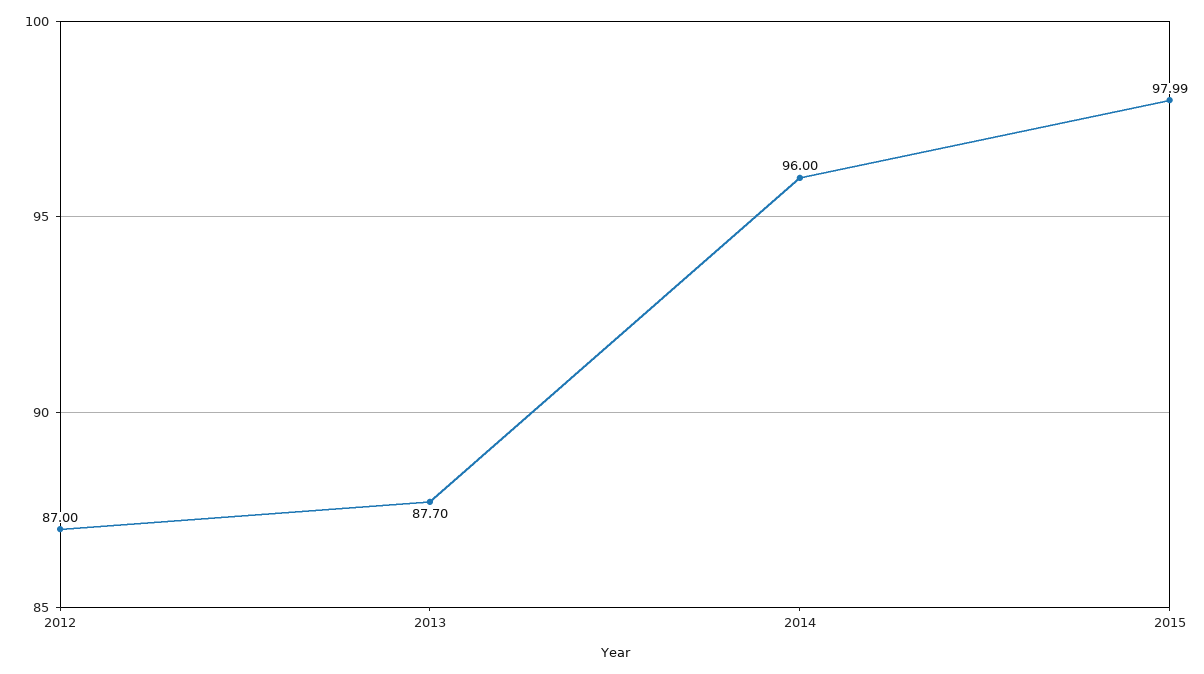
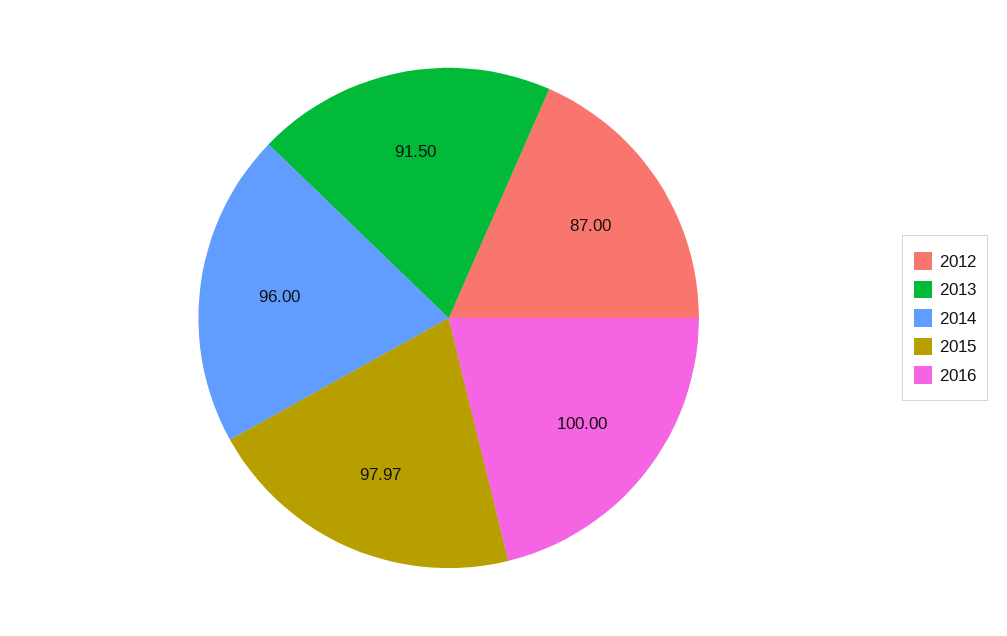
2013: 87.7 -> 91.5
2015: 97.99 -> 97.97
2016: none -> 100

